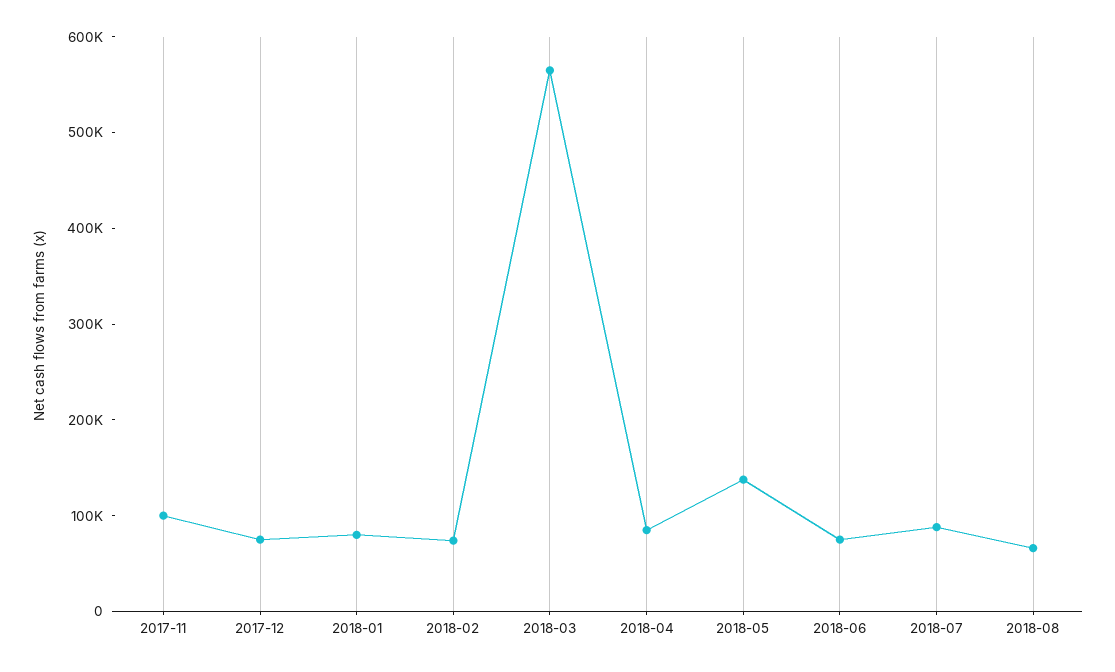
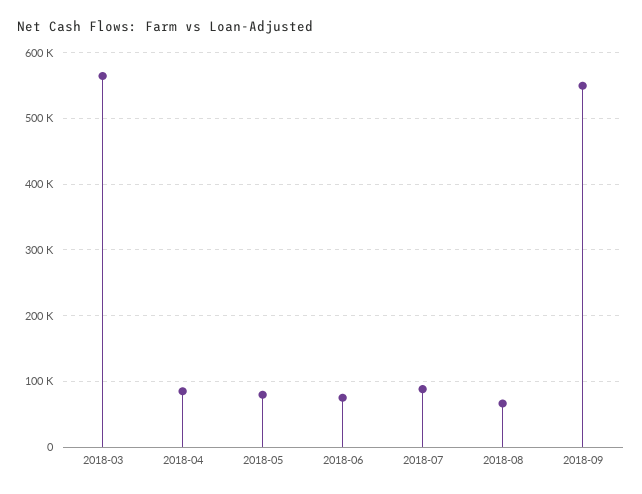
2017-11: 100000 -> none
2017-12: 80000 -> none
2018-01: 80000 -> none
2018-02: 80000 -> none
2018-05: 140000 -> 80000
2018-09: none -> 550000

